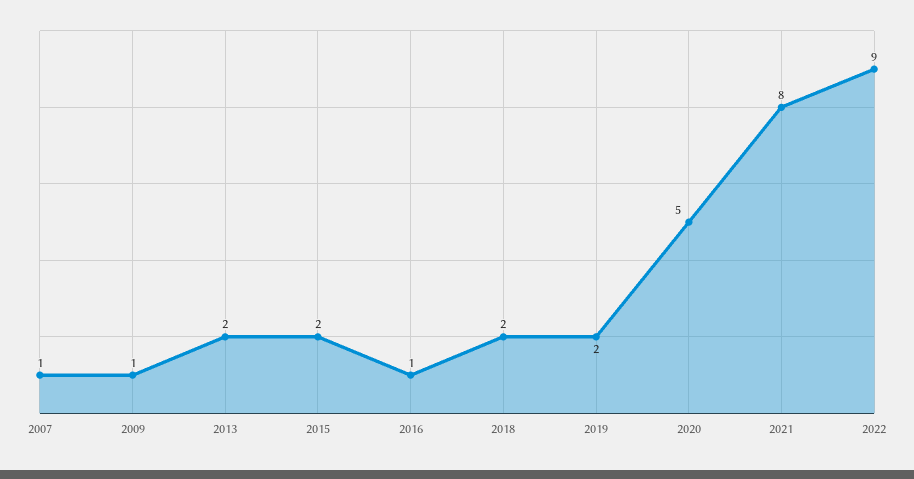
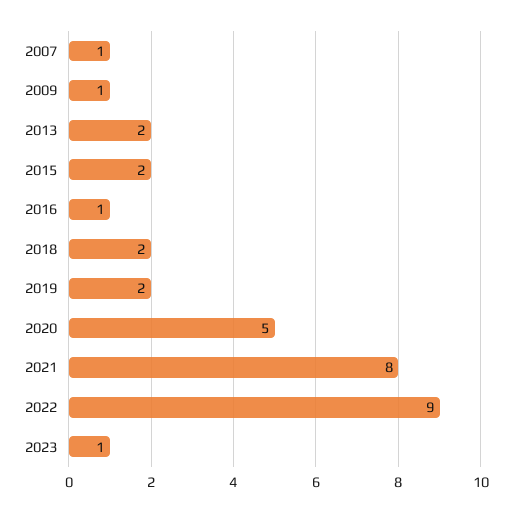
2023: none -> 1

